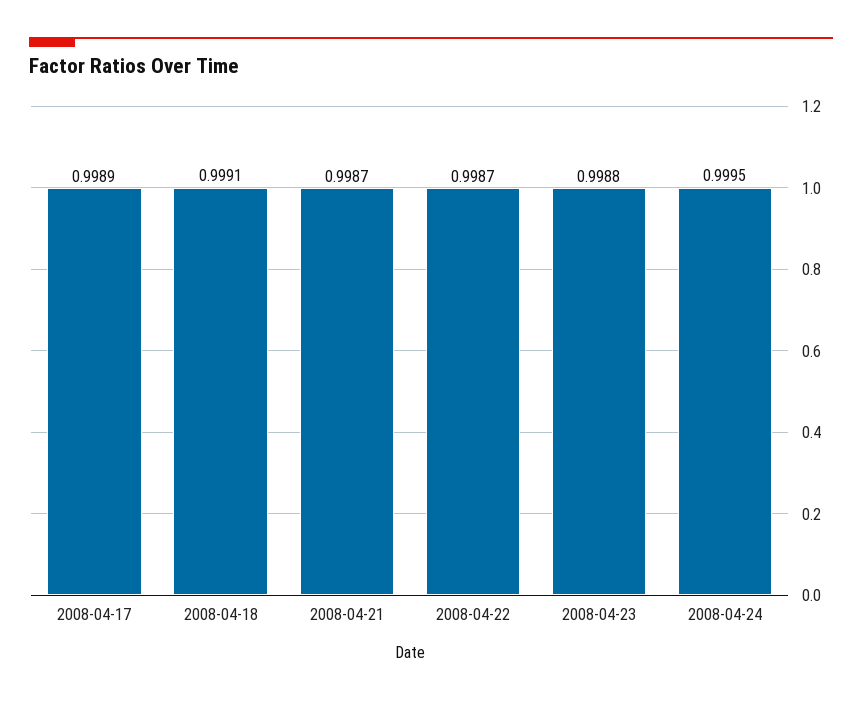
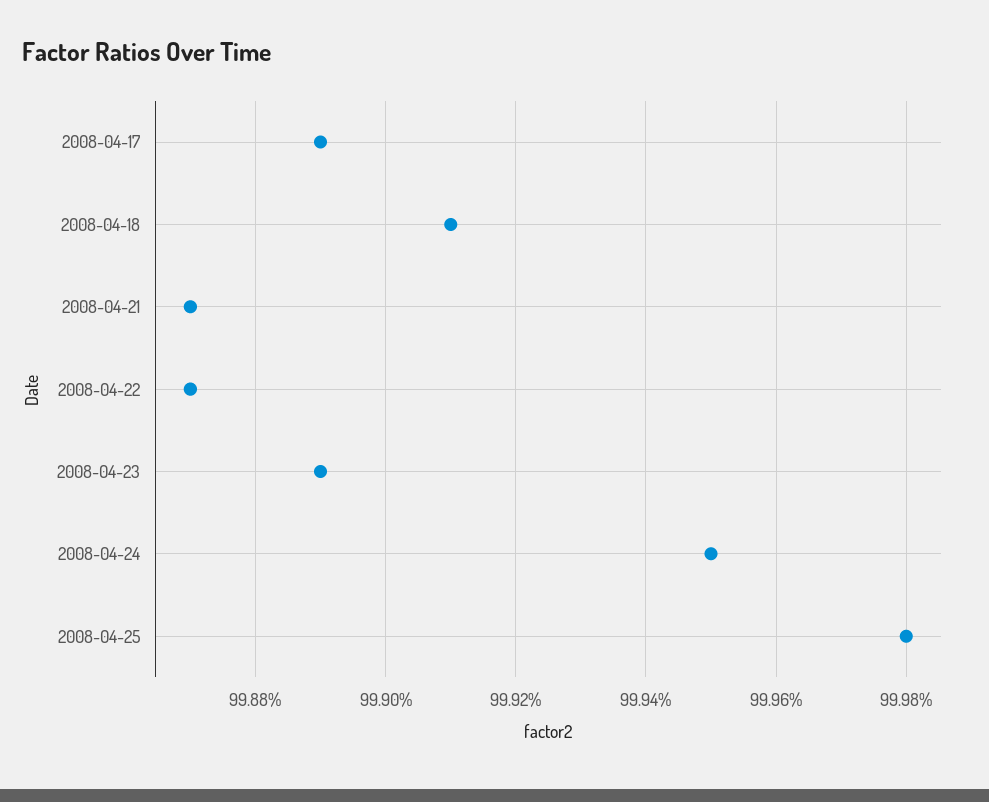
2008-04-23: 0.9988 -> 0.9989
2008-04-25: none -> 0.9998

